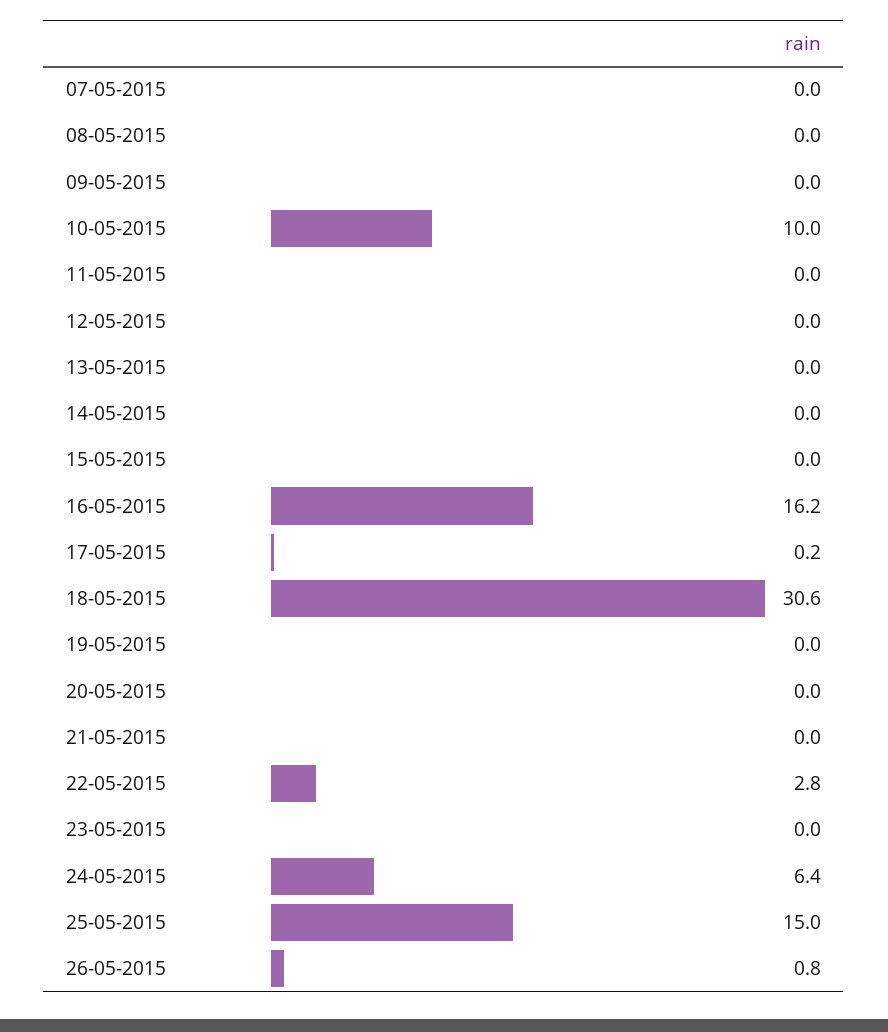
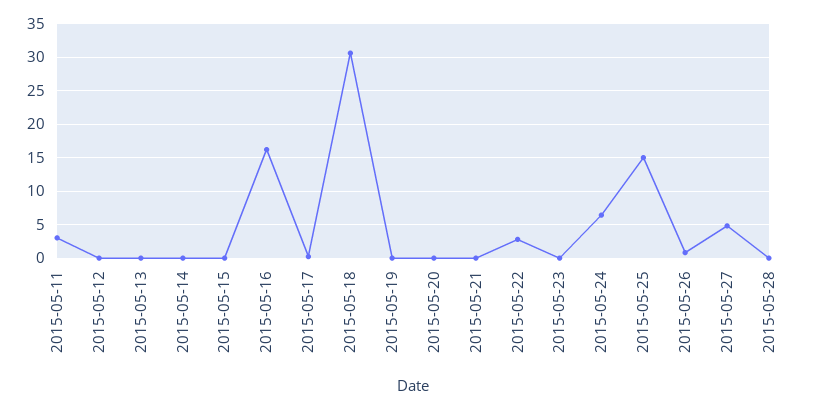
07-05-2015: 0 -> none
08-05-2015: 0 -> none
09-05-2015: 0 -> none
10-05-2015: 10 -> none
11-05-2015: 0 -> 3
2015-05-27: none -> 5
2015-05-28: none -> 0

